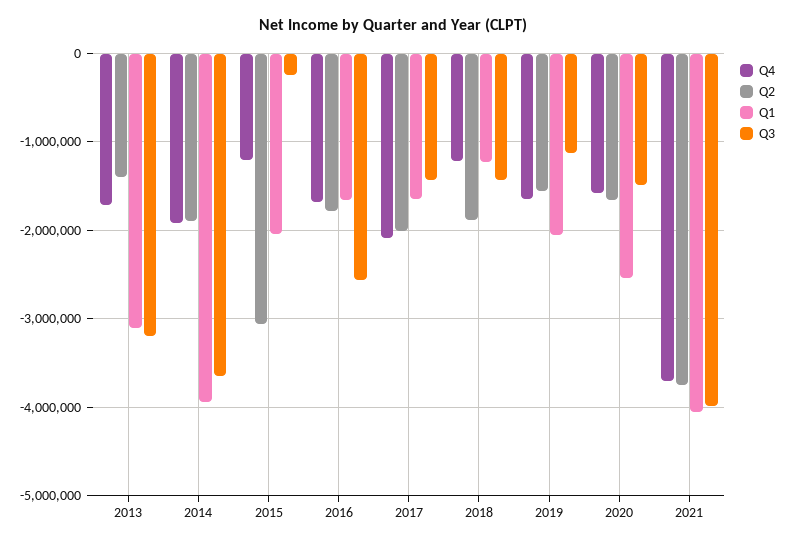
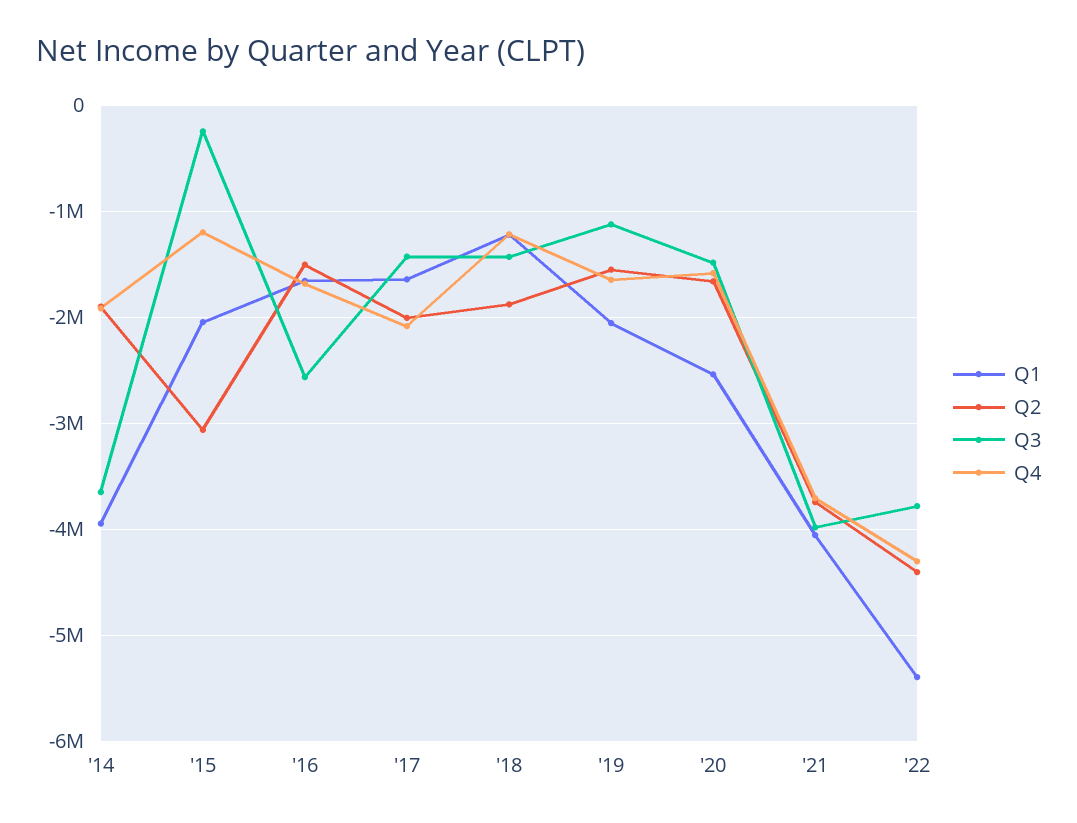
Q4, 2013: -1700000 -> none
Q2, 2013: -1400000 -> none
Q1, 2013: -3100000 -> none
Q3, 2013: -3200000 -> none
Q2, 2016: -1800000 -> -1500000
Q1, '22: none -> -5400000
Q2, '22: none -> -4400000
Q3, '22: none -> -3800000
Q4, '22: none -> -4300000

